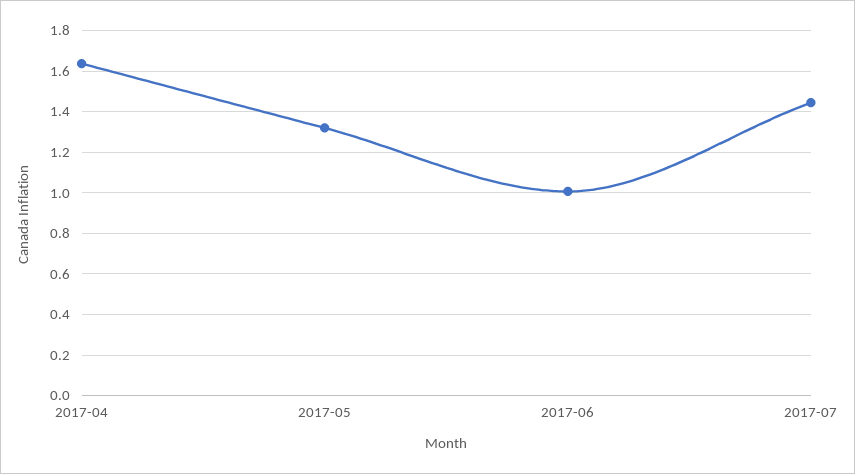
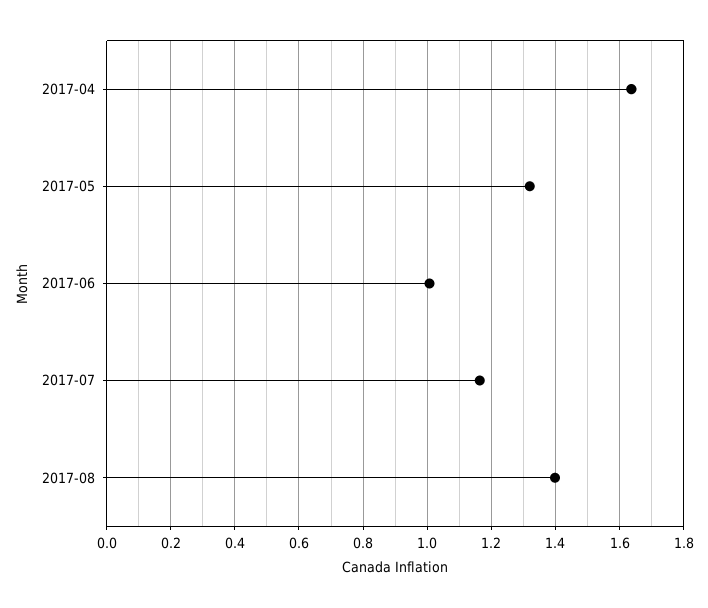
2017-07: 1.45 -> 1.16
2017-08: none -> 1.4

